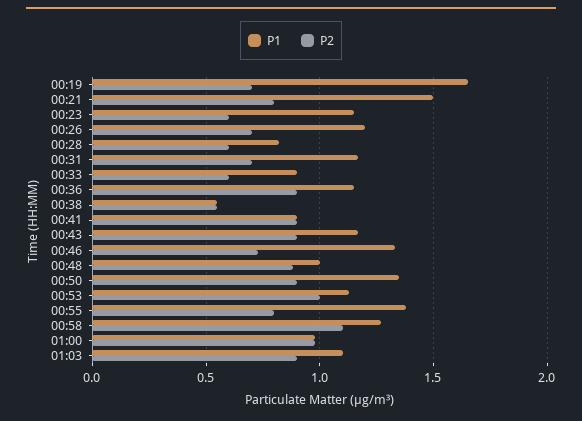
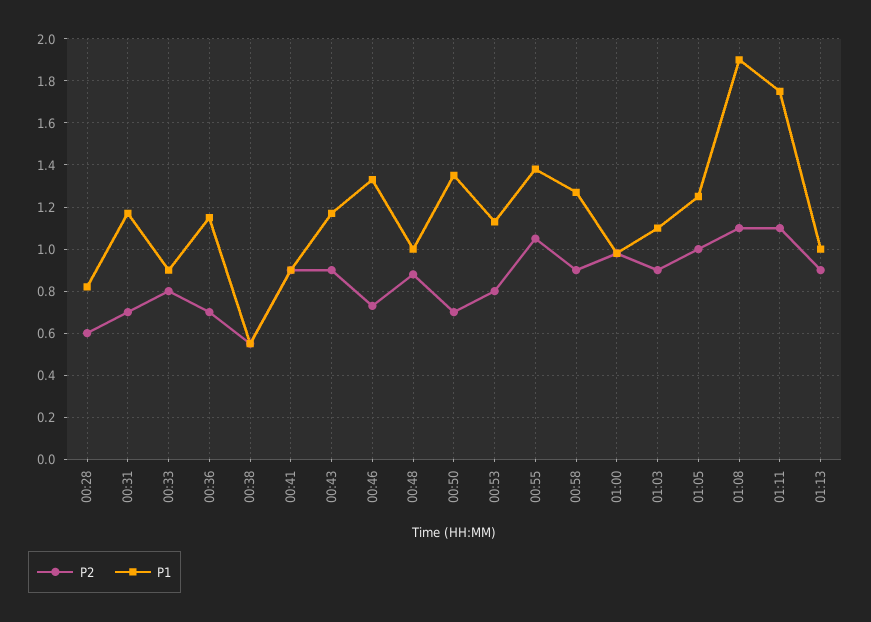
P1, 00:19: 1.65 -> none
P2, 00:19: 0.7 -> none
P1, 00:21: 1.5 -> none
P2, 00:21: 0.8 -> none
P1, 00:23: 1.15 -> none
P2, 00:23: 0.6 -> none
P1, 00:26: 1.2 -> none
P2, 00:26: 0.7 -> none
P2, 00:33: 0.6 -> 0.8
P2, 00:36: 0.9 -> 0.7
P2, 00:50: 0.9 -> 0.7
P2, 00:53: 1 -> 0.8
P2, 00:55: 0.8 -> 1.05
P2, 00:58: 1.1 -> 0.9
P2, 01:05: none -> 1
P1, 01:05: none -> 1.25
P2, 01:08: none -> 1.1
P1, 01:08: none -> 1.9
P2, 01:11: none -> 1.1
P1, 01:11: none -> 1.75
P2, 01:13: none -> 0.9
P1, 01:13: none -> 1

